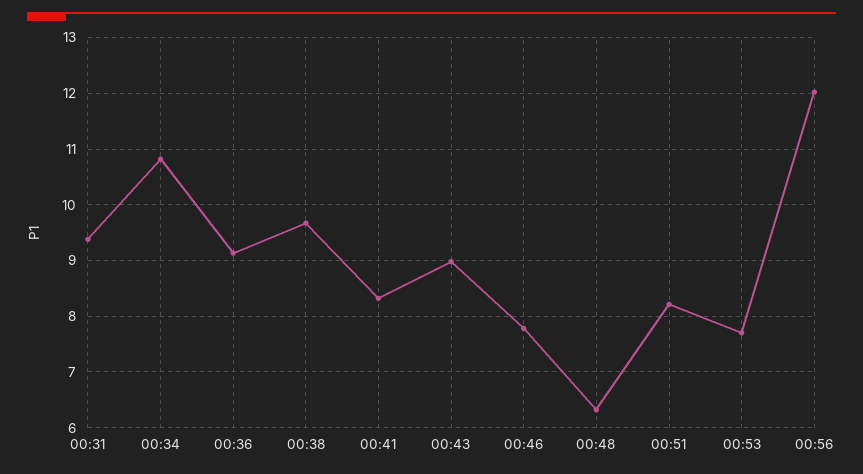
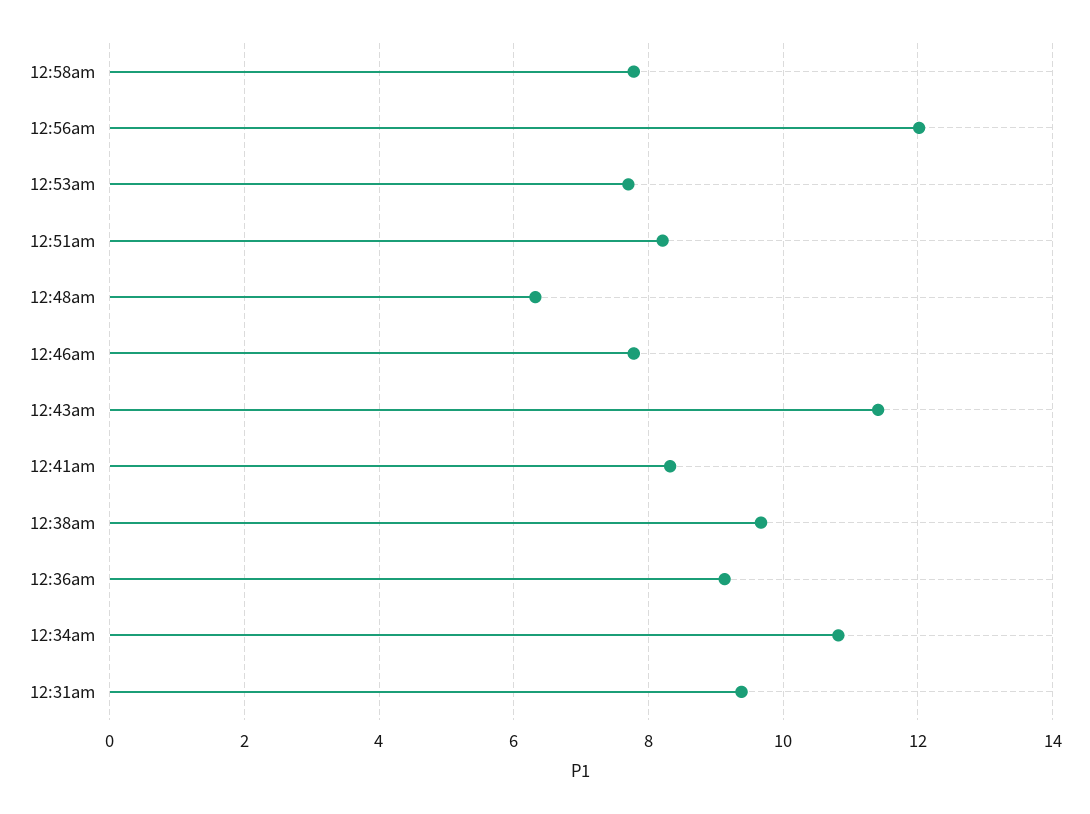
00:43: 9 -> 11.4
12:58am: none -> 7.8

